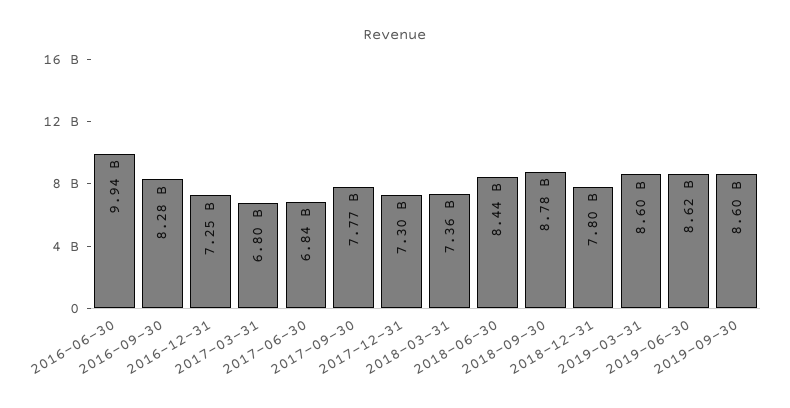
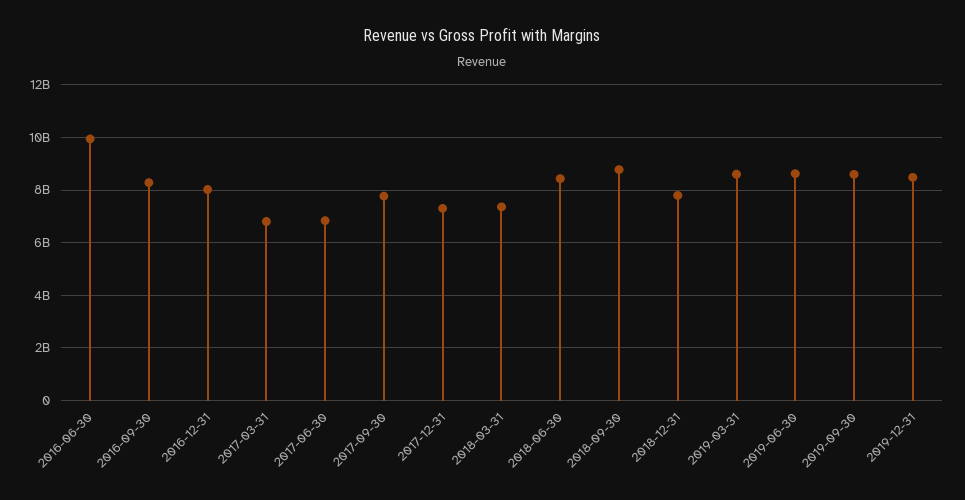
2016-12-31: 7250000000 -> 8000000000
2019-12-31: none -> 8500000000

